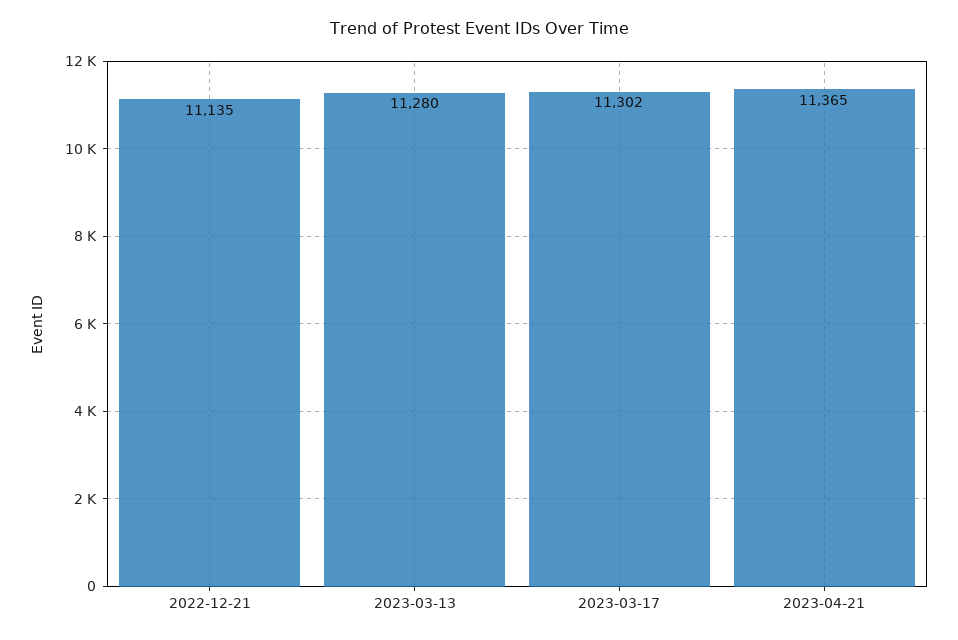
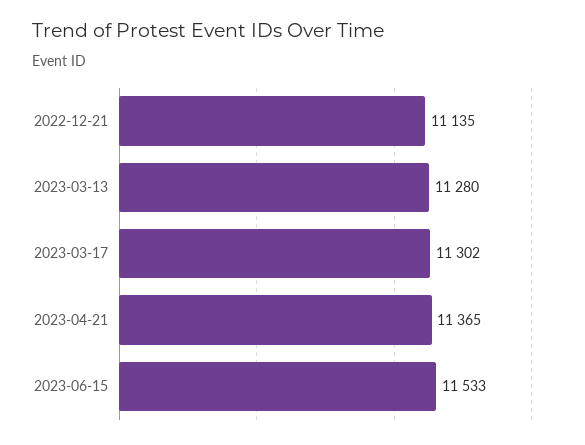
2023-06-15: none -> 11533

